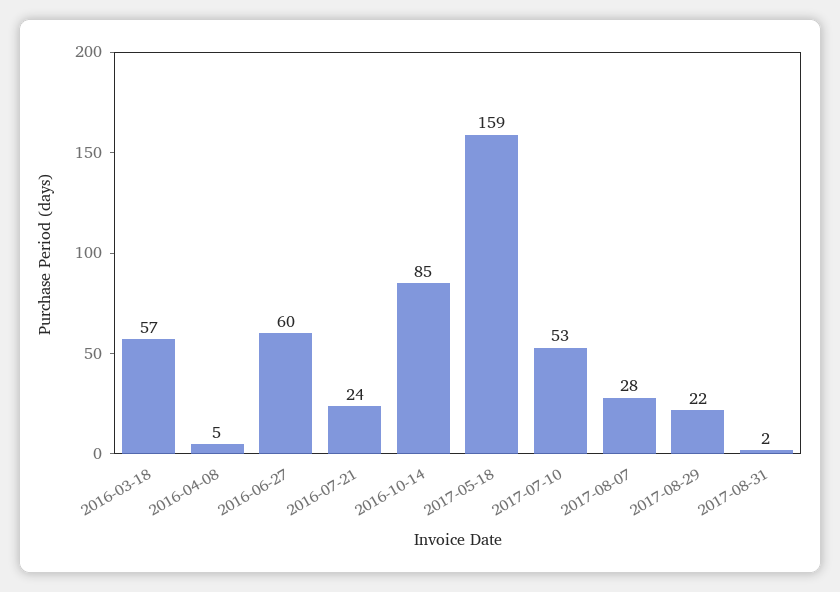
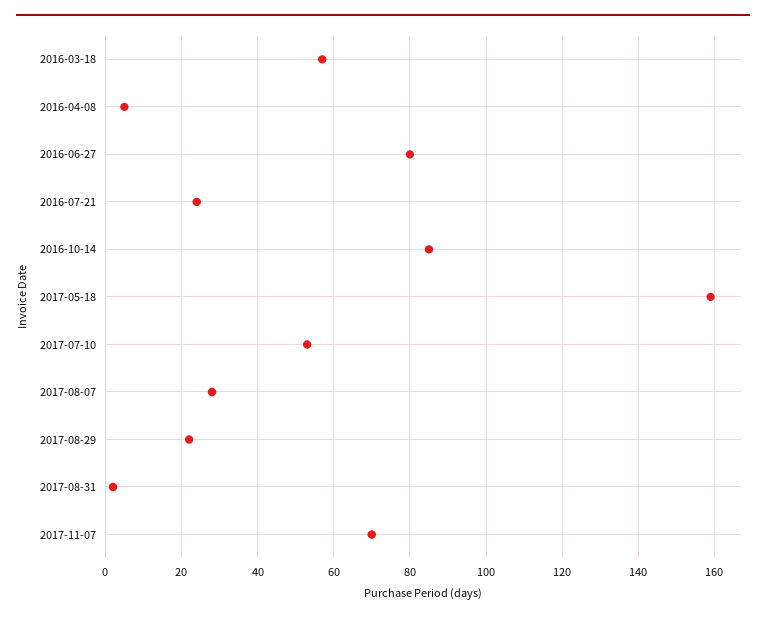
2016-06-27: 60 -> 80
2017-11-07: none -> 70

